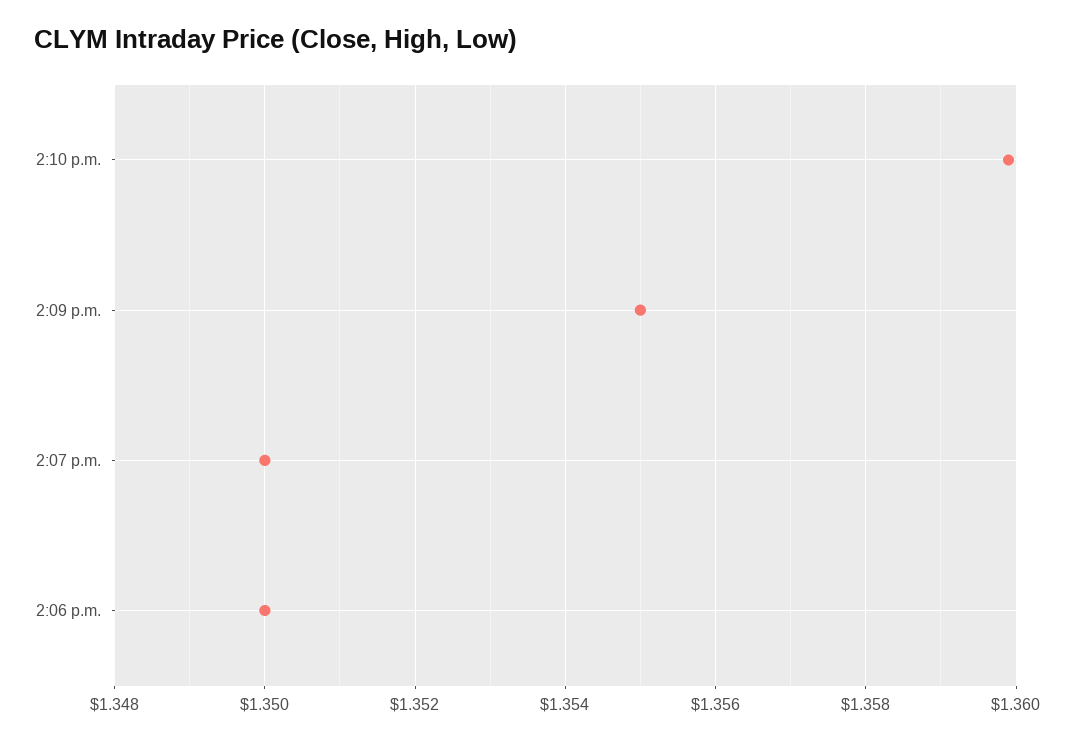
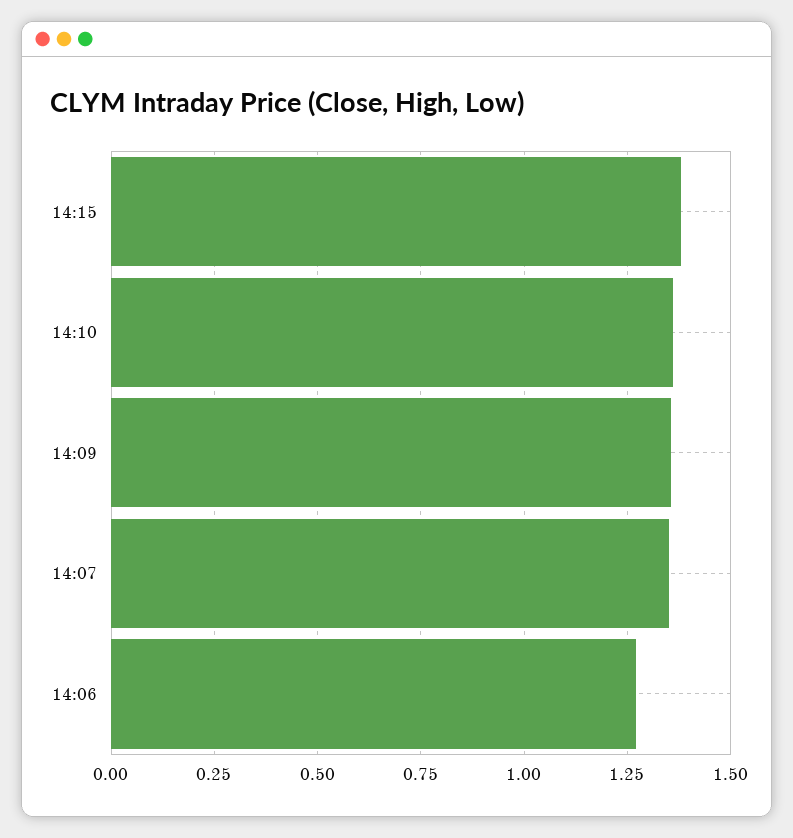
2:06 p.m.: 1.35 -> 1.275
14:15: none -> 1.375

